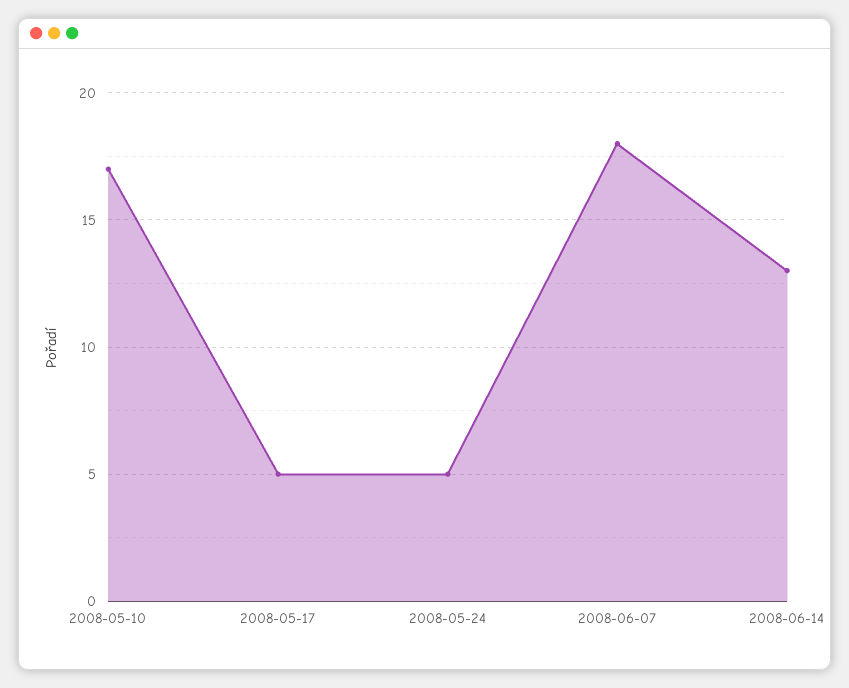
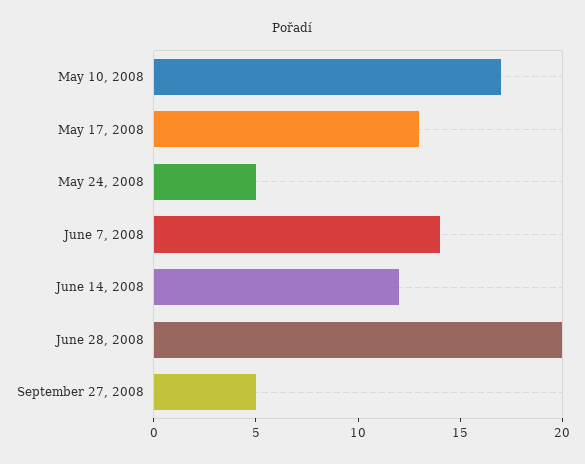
2008-05-17: 5 -> 13
2008-06-07: 18 -> 14
2008-06-14: 13 -> 12
June 28, 2008: none -> 20
September 27, 2008: none -> 5

